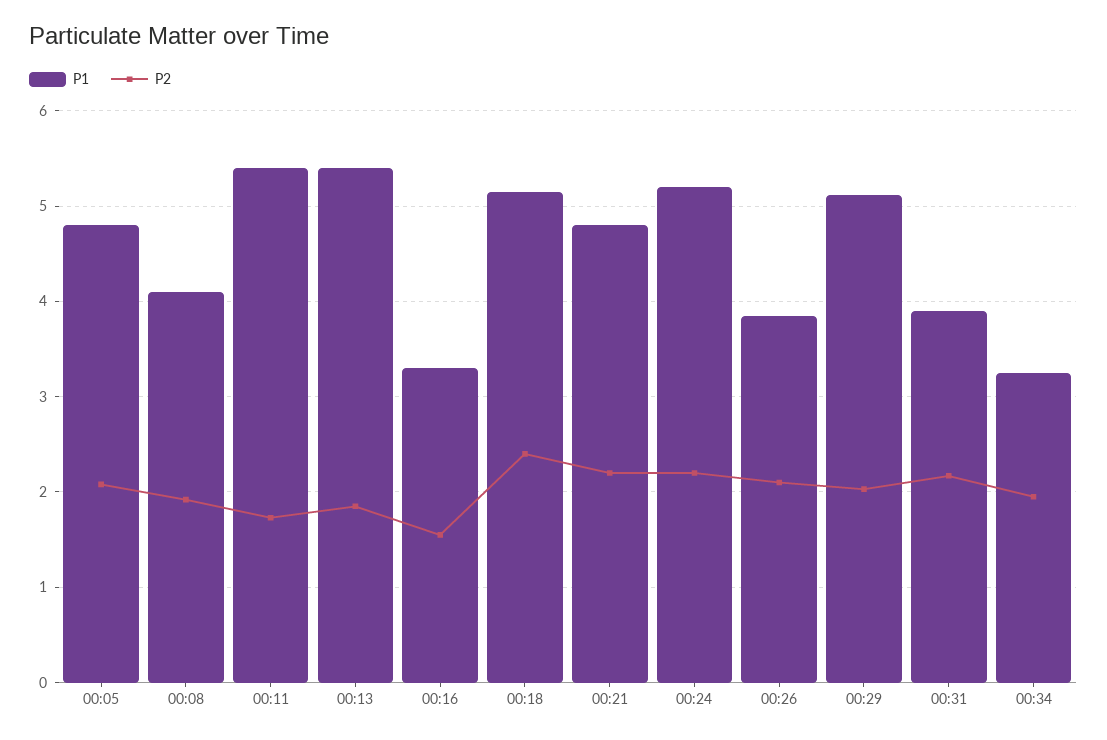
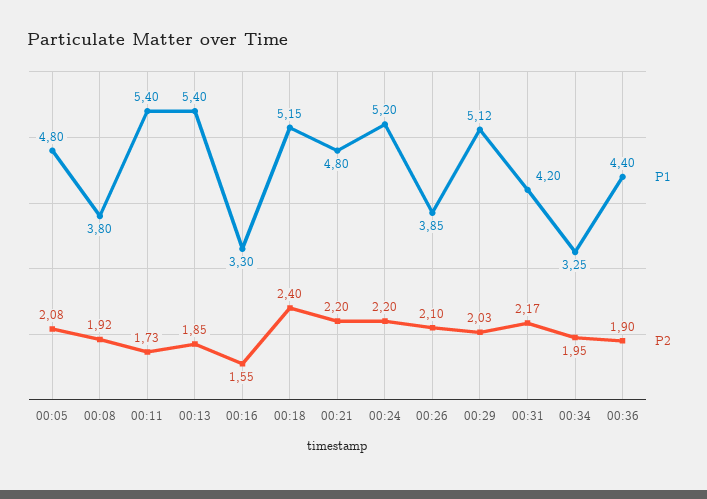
P1, 00:08: 4.1 -> 3.8
P1, 00:31: 3.9 -> 4.2
P1, 00:36: none -> 4.4
P2, 00:36: none -> 1.9

